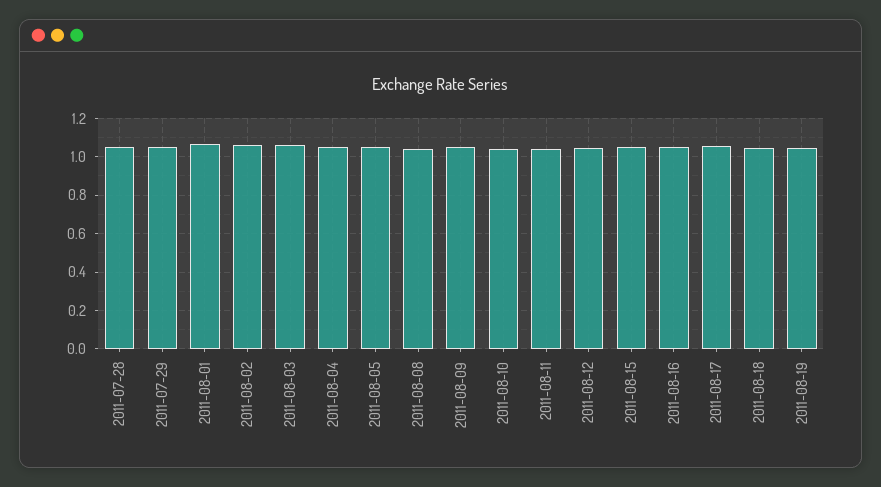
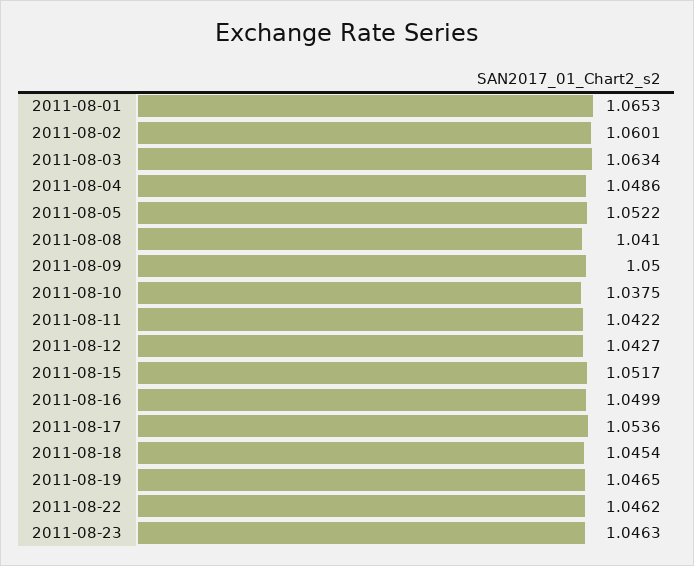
2011-07-28: 1.05 -> none
2011-07-29: 1.05 -> none
2011-08-22: none -> 1.0462
2011-08-23: none -> 1.0463

